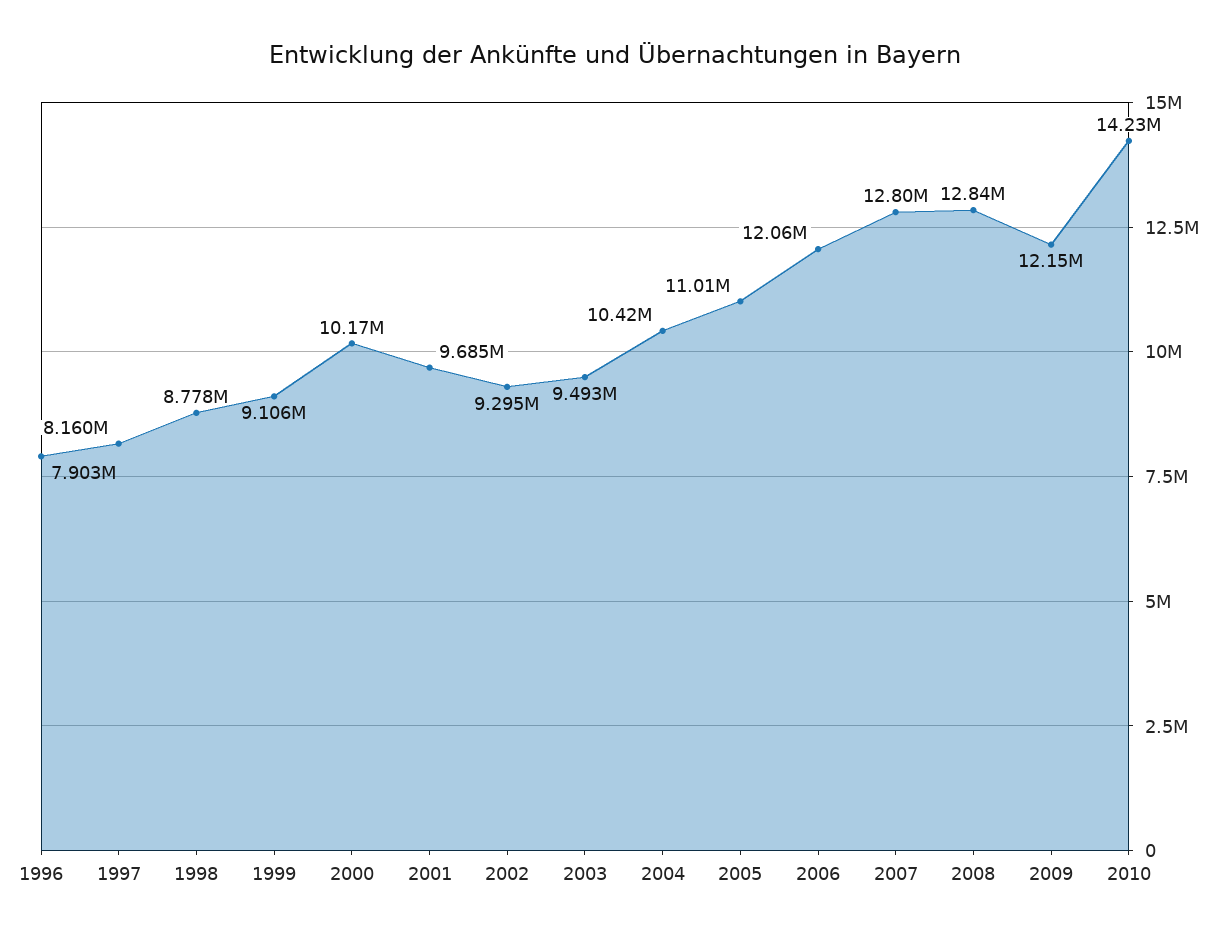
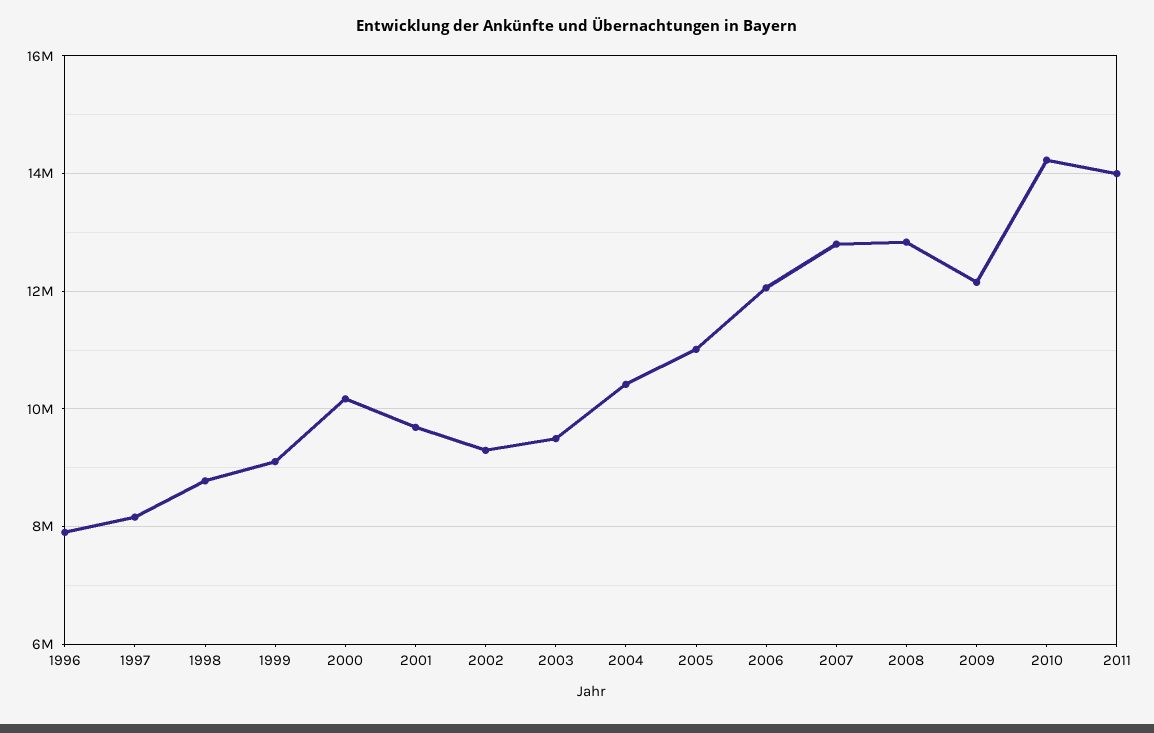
2011: none -> 14000000

